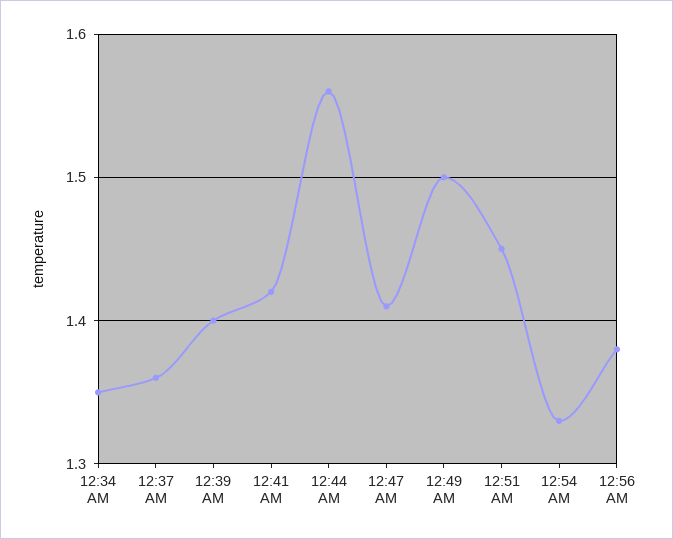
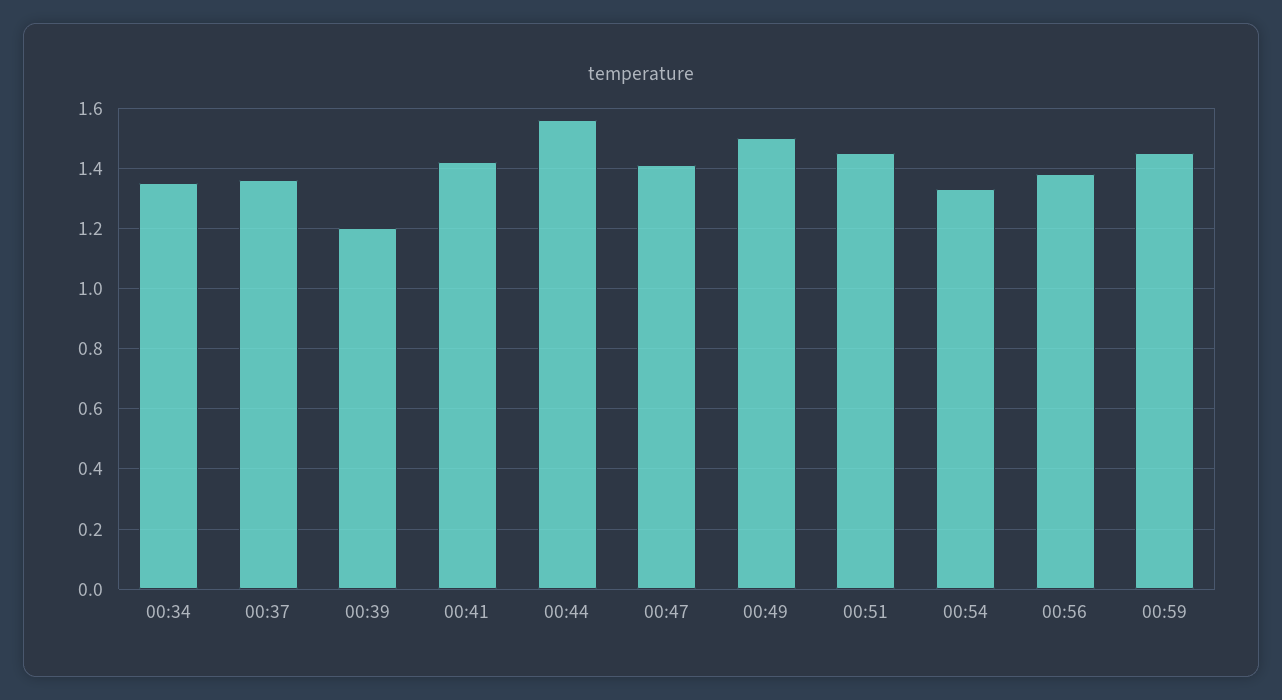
12:39 AM: 1.4 -> 1.2
00:59: none -> 1.45

